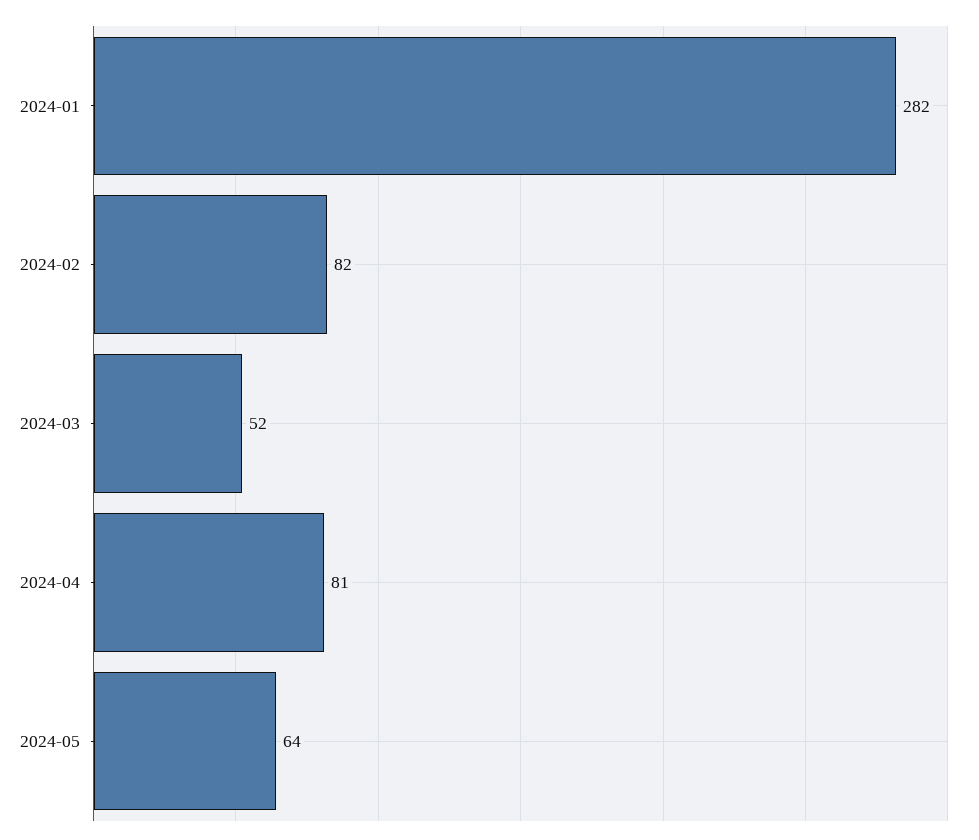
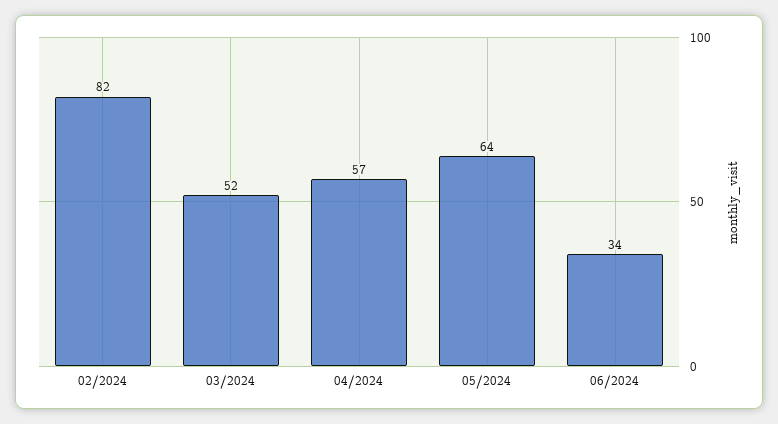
2024-01: 282 -> none
2024-04: 81 -> 57
06/2024: none -> 34

